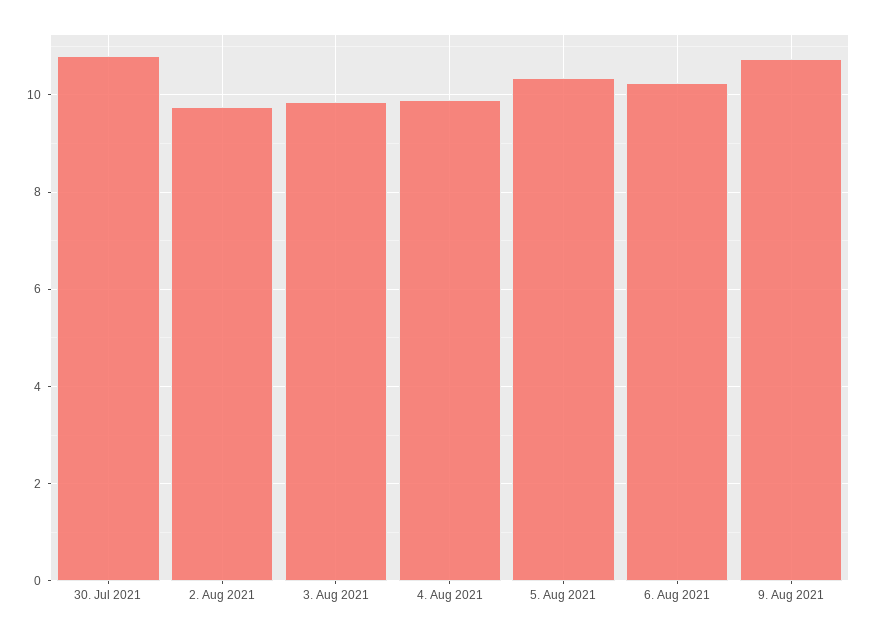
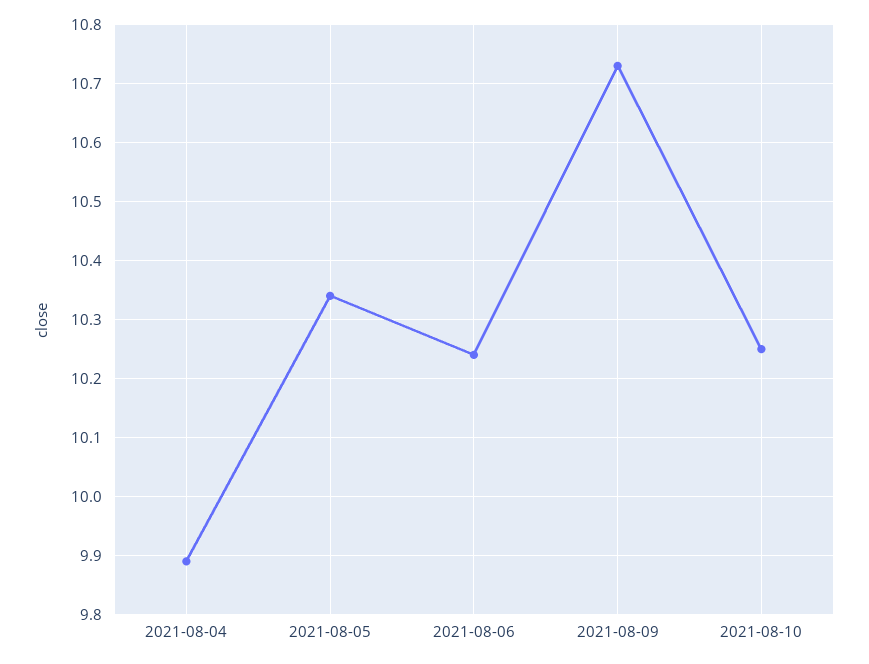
30. Jul 2021: 10.8 -> none
2. Aug 2021: 9.8 -> none
3. Aug 2021: 9.8 -> none
2021-08-10: none -> 10.25

